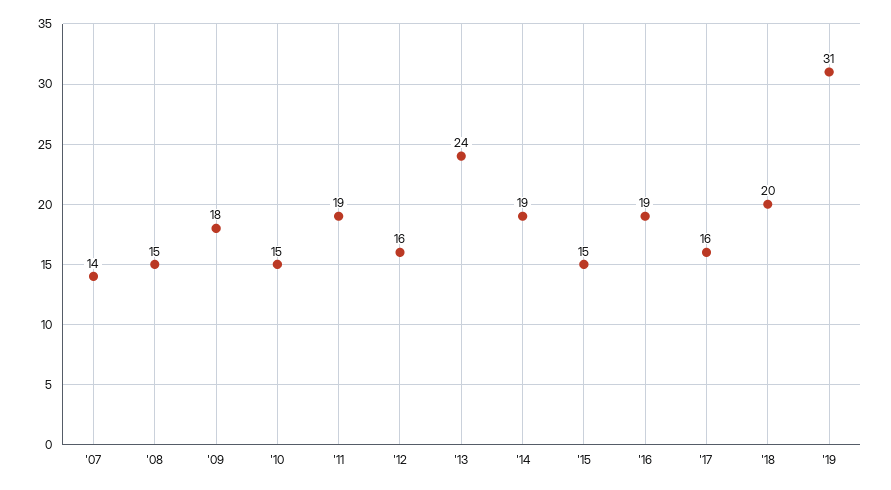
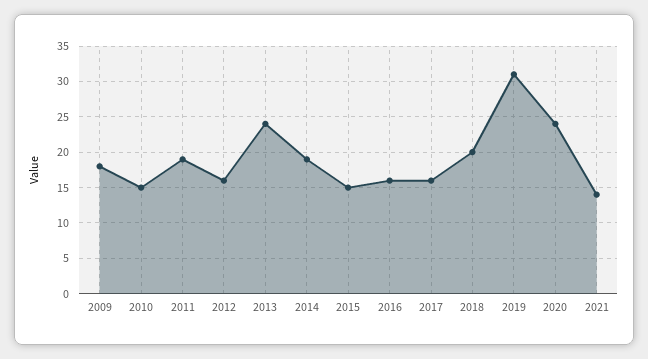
'07: 14 -> none
'08: 15 -> none
'16: 19 -> 16
2020: none -> 24
2021: none -> 14

